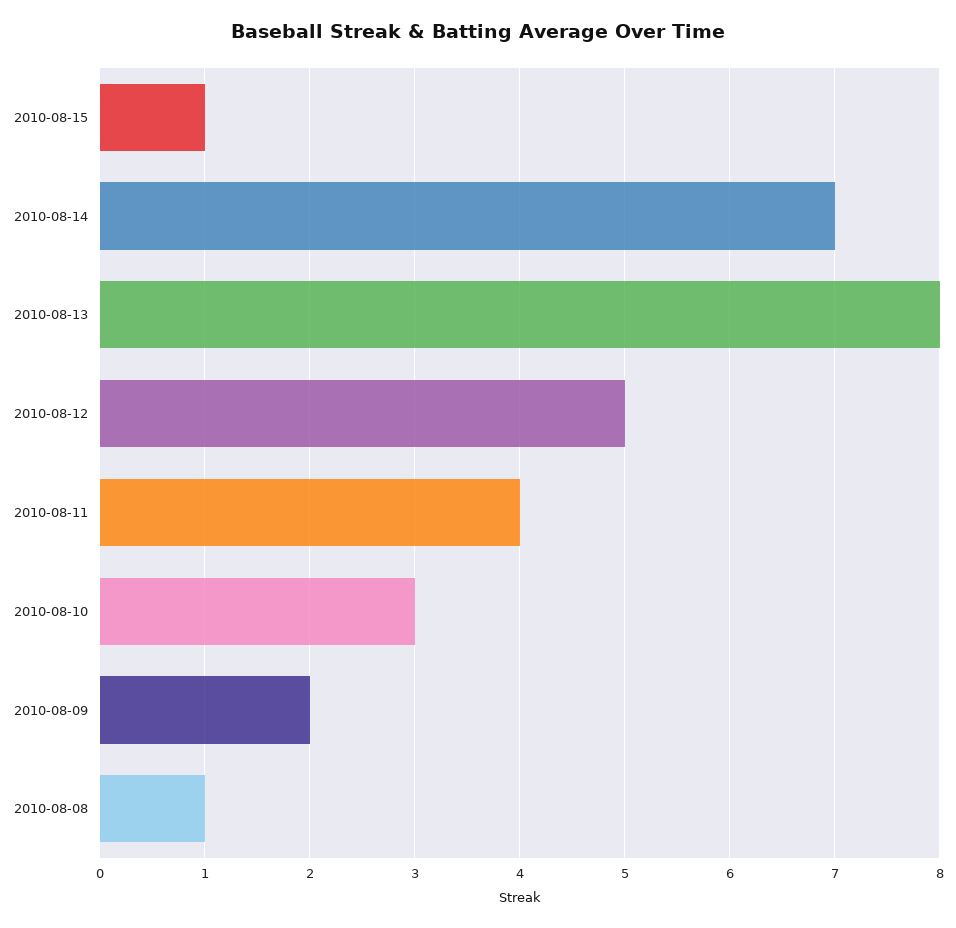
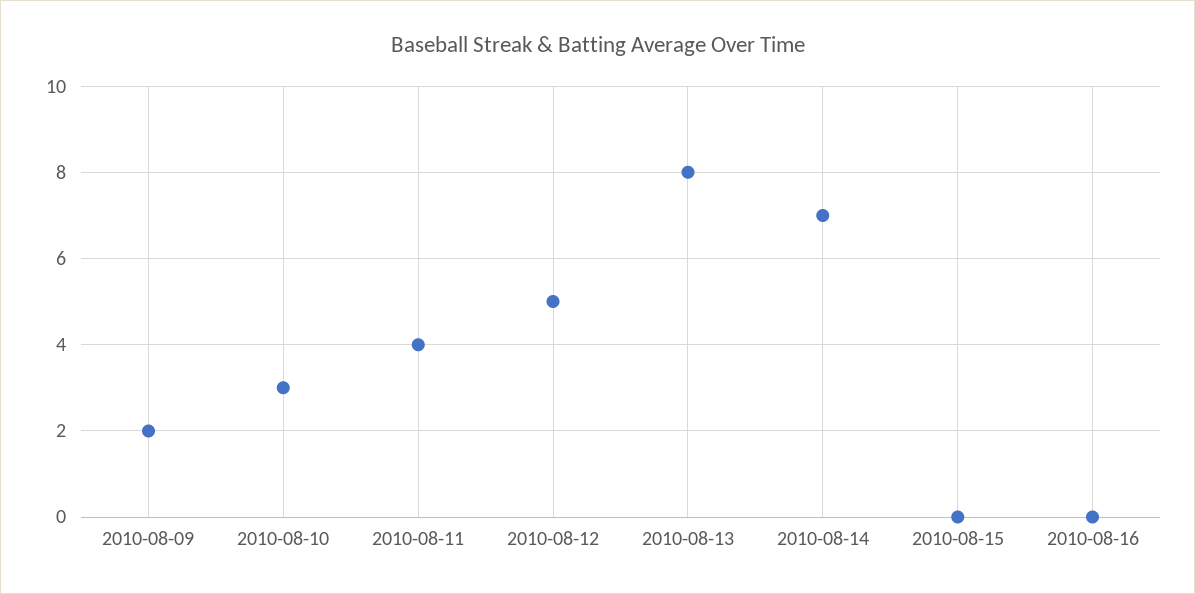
2010-08-15: 1 -> 0
2010-08-08: 1 -> none
2010-08-16: none -> 0

